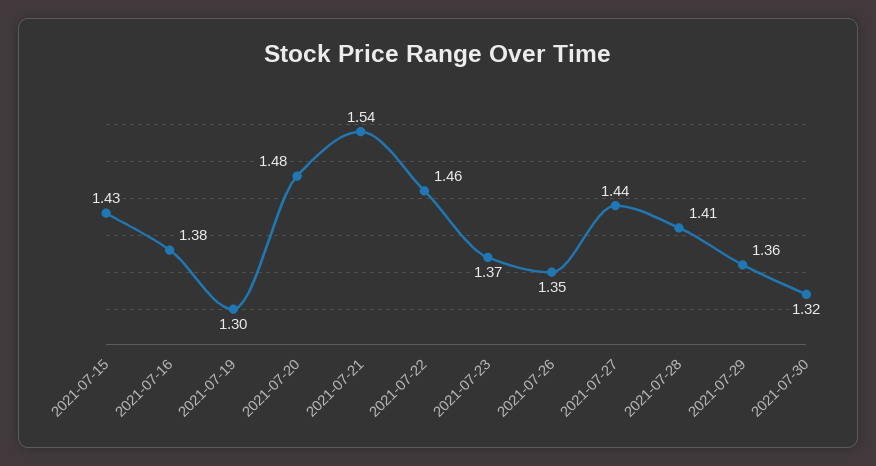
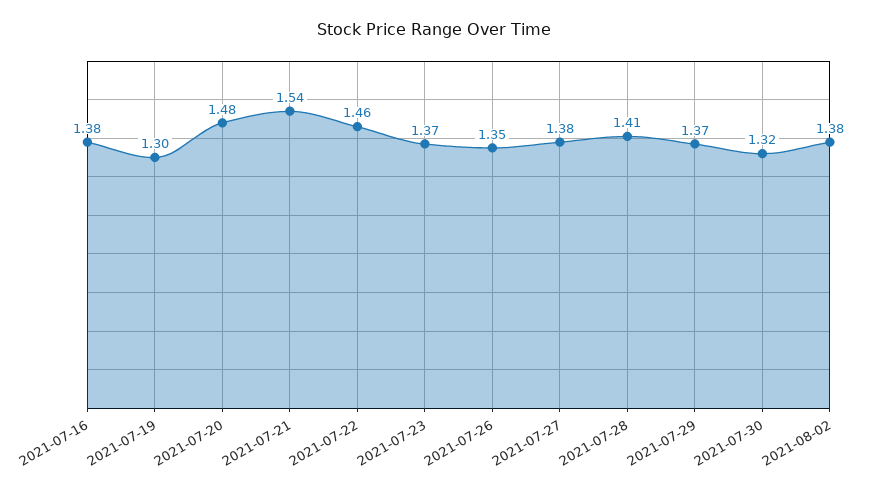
2021-07-15: 1.43 -> none
2021-07-27: 1.44 -> 1.38
2021-07-29: 1.36 -> 1.37
2021-08-02: none -> 1.38

